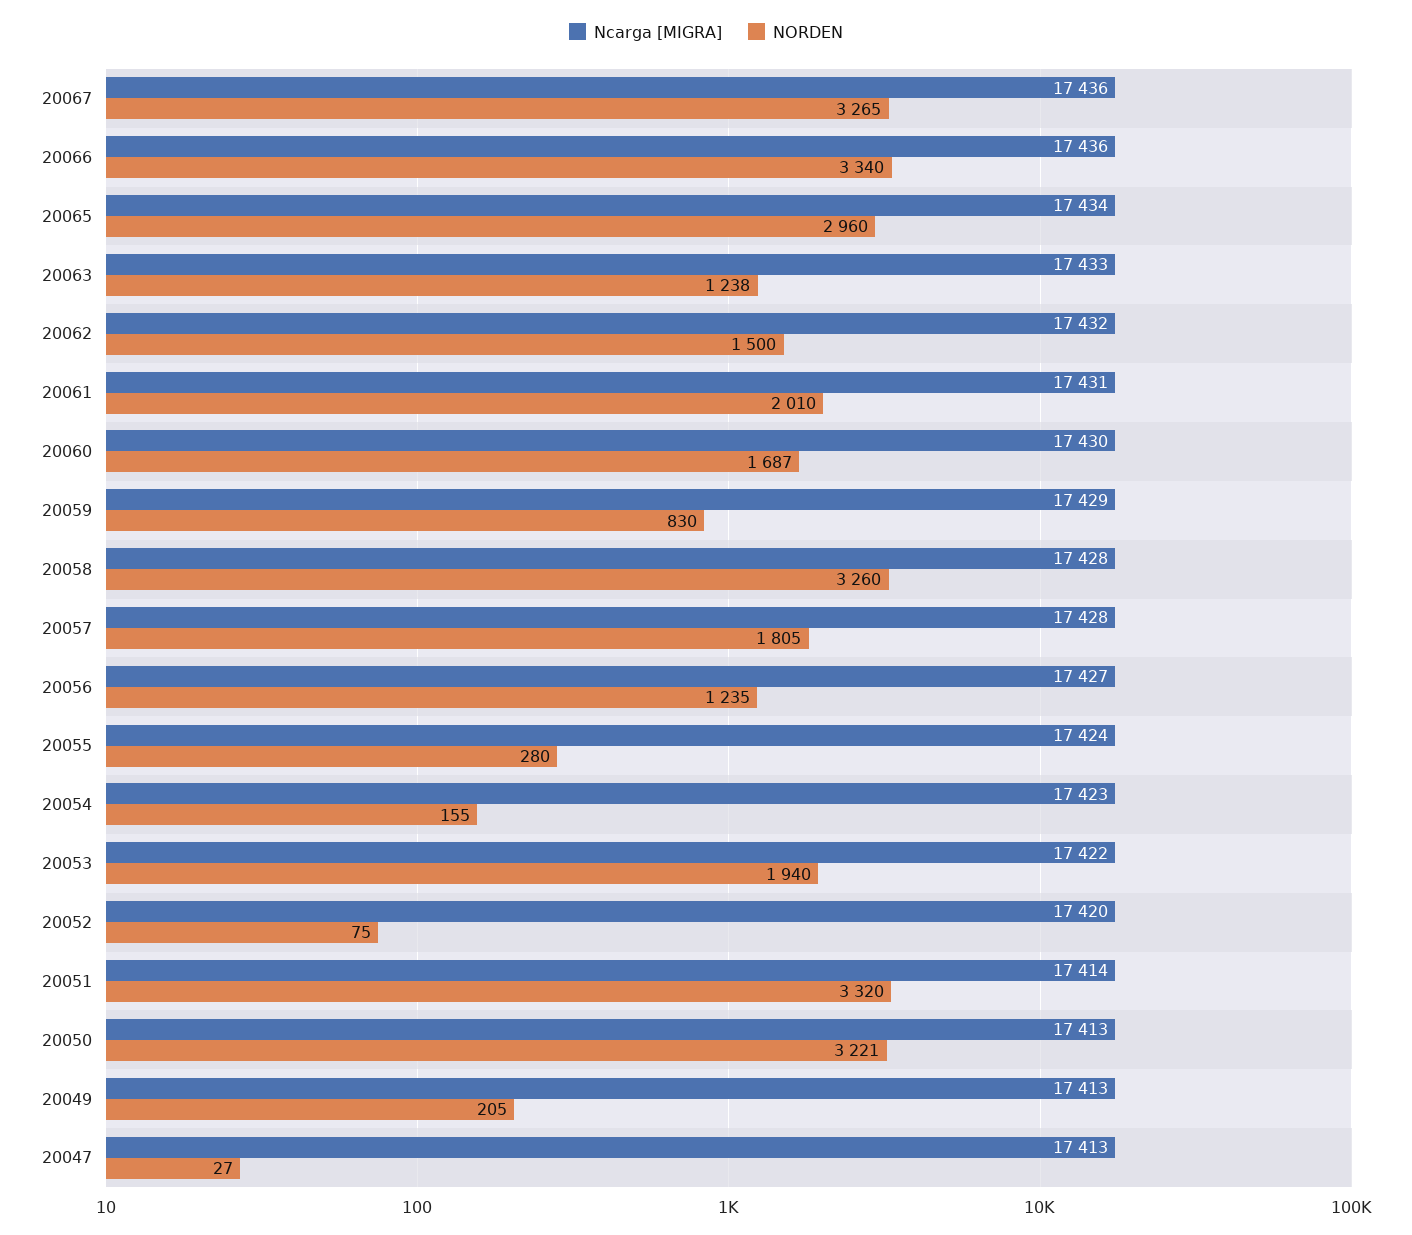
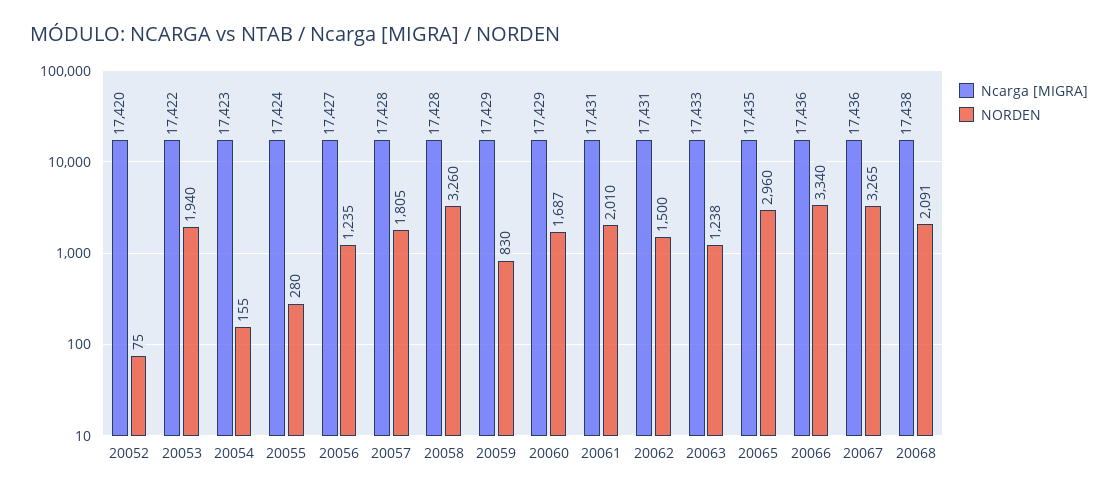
Ncarga [MIGRA], 20065: 17434 -> 17435
Ncarga [MIGRA], 20062: 17432 -> 17431
Ncarga [MIGRA], 20060: 17430 -> 17429
Ncarga [MIGRA], 20051: 17414 -> none
NORDEN, 20051: 3320 -> none
Ncarga [MIGRA], 20050: 17413 -> none
NORDEN, 20050: 3221 -> none
Ncarga [MIGRA], 20049: 17413 -> none
NORDEN, 20049: 205 -> none
Ncarga [MIGRA], 20047: 17413 -> none
NORDEN, 20047: 27 -> none
Ncarga [MIGRA], 20068: none -> 17438
NORDEN, 20068: none -> 2091

